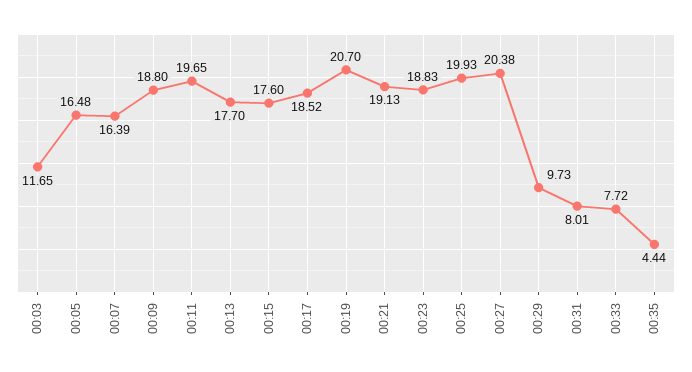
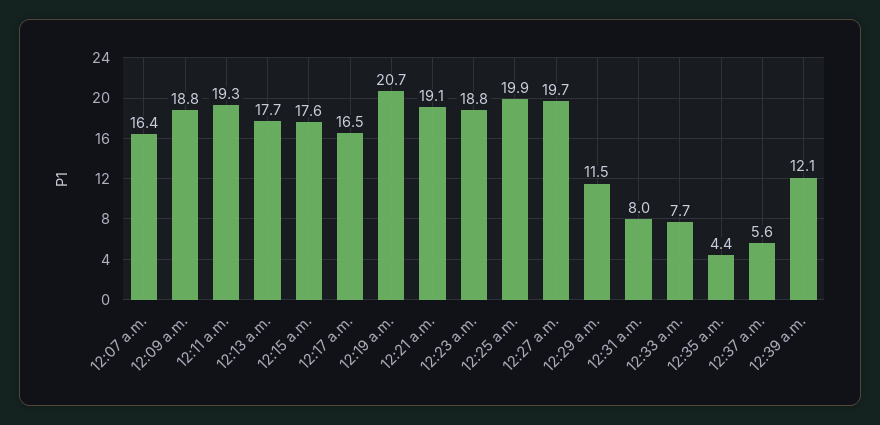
00:03: 11.65 -> none
00:05: 16.48 -> none
00:11: 19.65 -> 19.3
00:17: 18.52 -> 16.5
00:27: 20.38 -> 19.7
00:29: 9.73 -> 11.5
12:37 a.m.: none -> 5.6
12:39 a.m.: none -> 12.1

